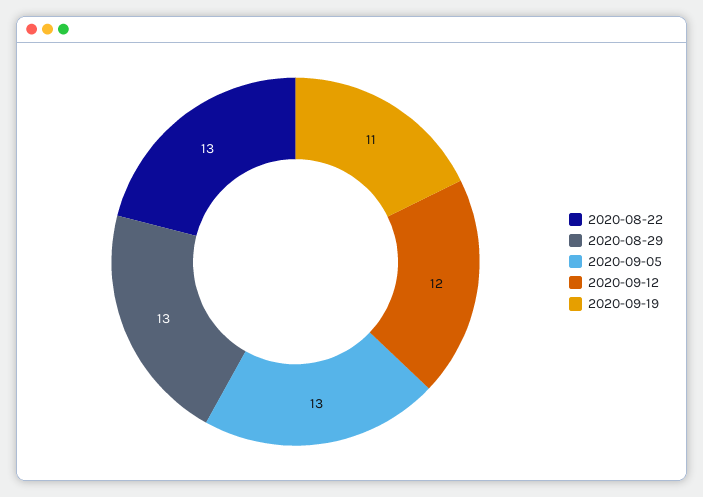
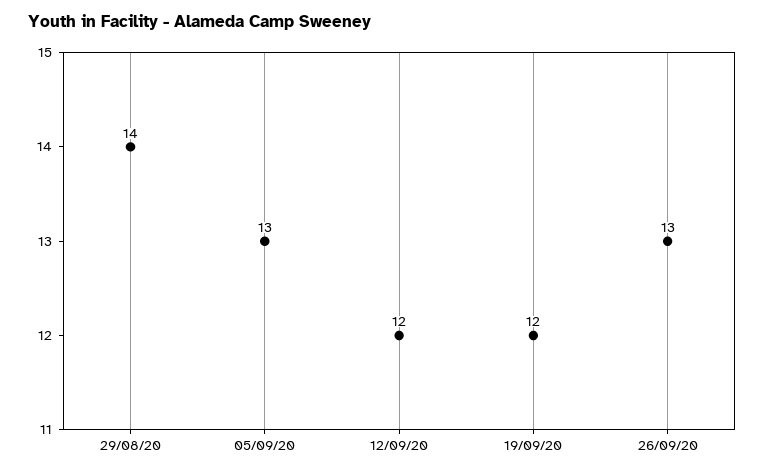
2020-08-22: 13 -> none
2020-08-29: 13 -> 14
2020-09-19: 11 -> 12
26/09/20: none -> 13

